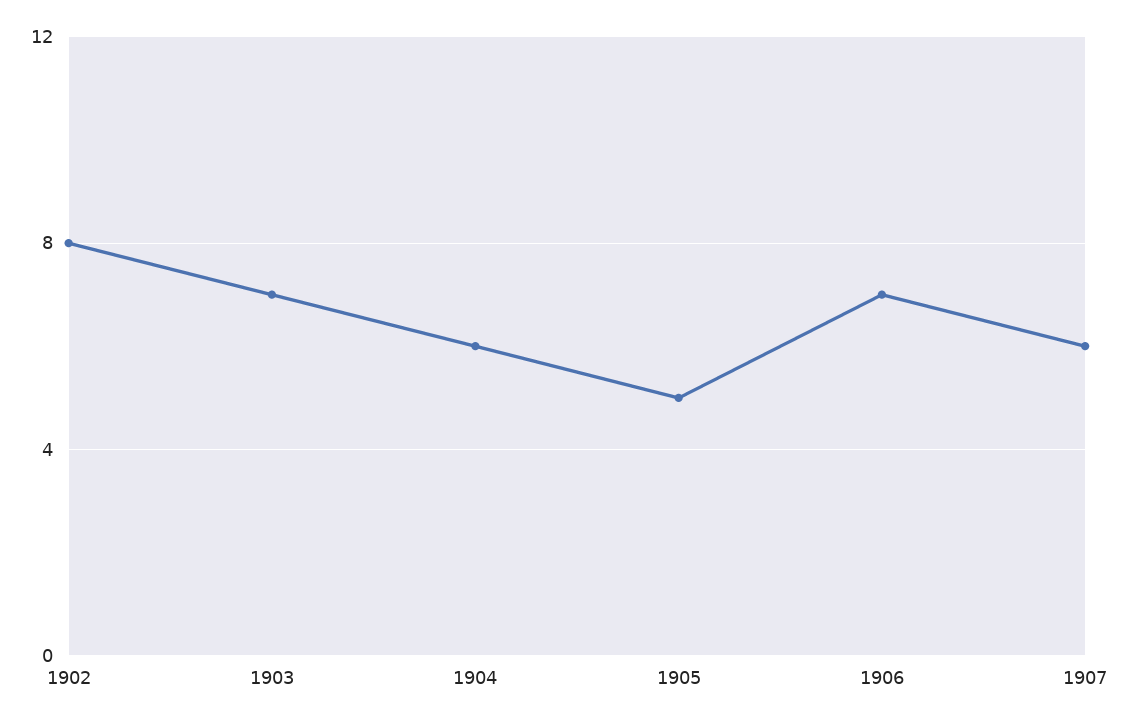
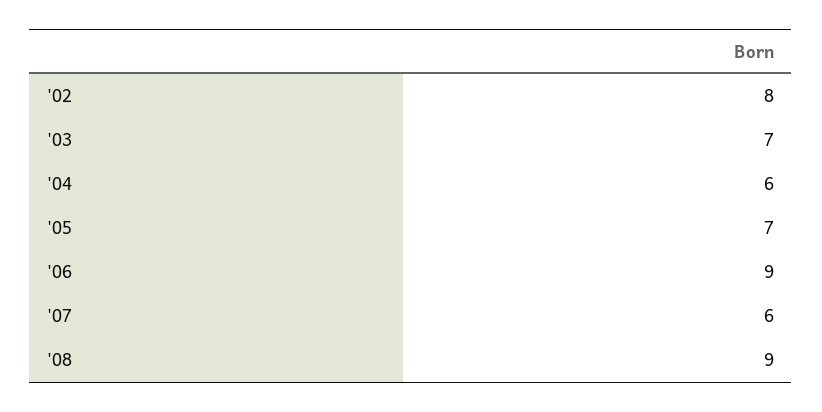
1905: 5 -> 7
1906: 7 -> 9
'08: none -> 9

